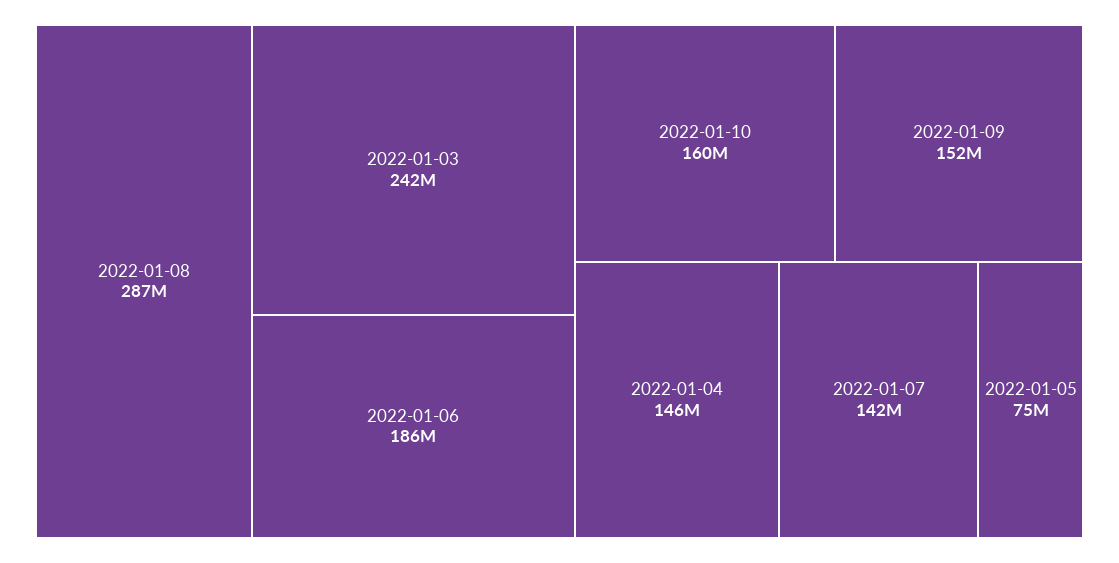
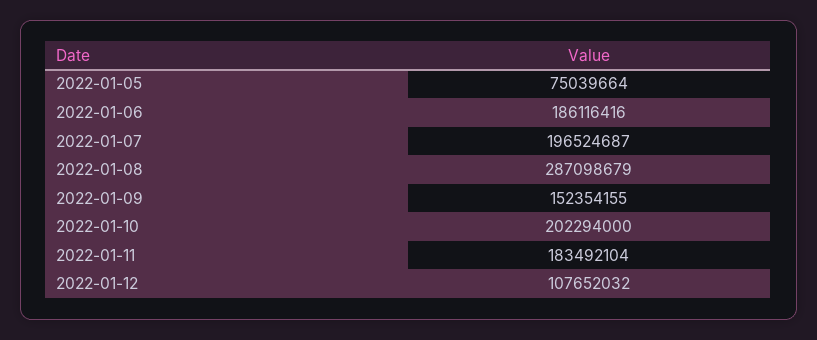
2022-01-03: 242000000 -> none
2022-01-10: 160000000 -> 202294000
2022-01-04: 146000000 -> none
2022-01-07: 142000000 -> 196524687
2022-01-11: none -> 183492104
2022-01-12: none -> 107652032

